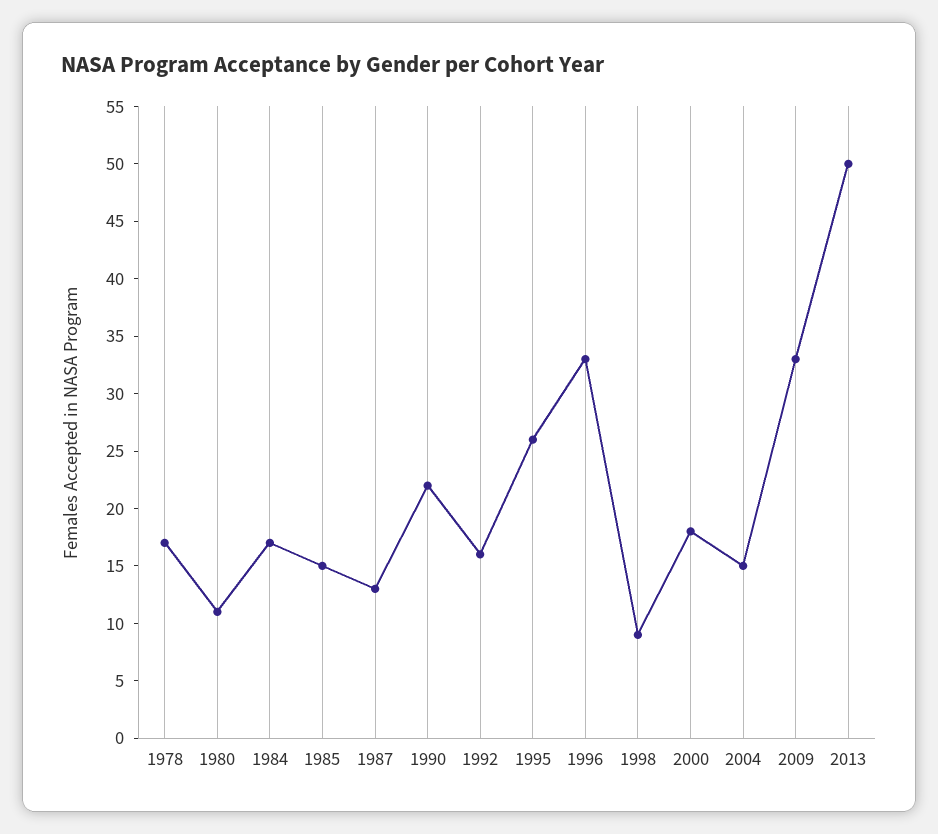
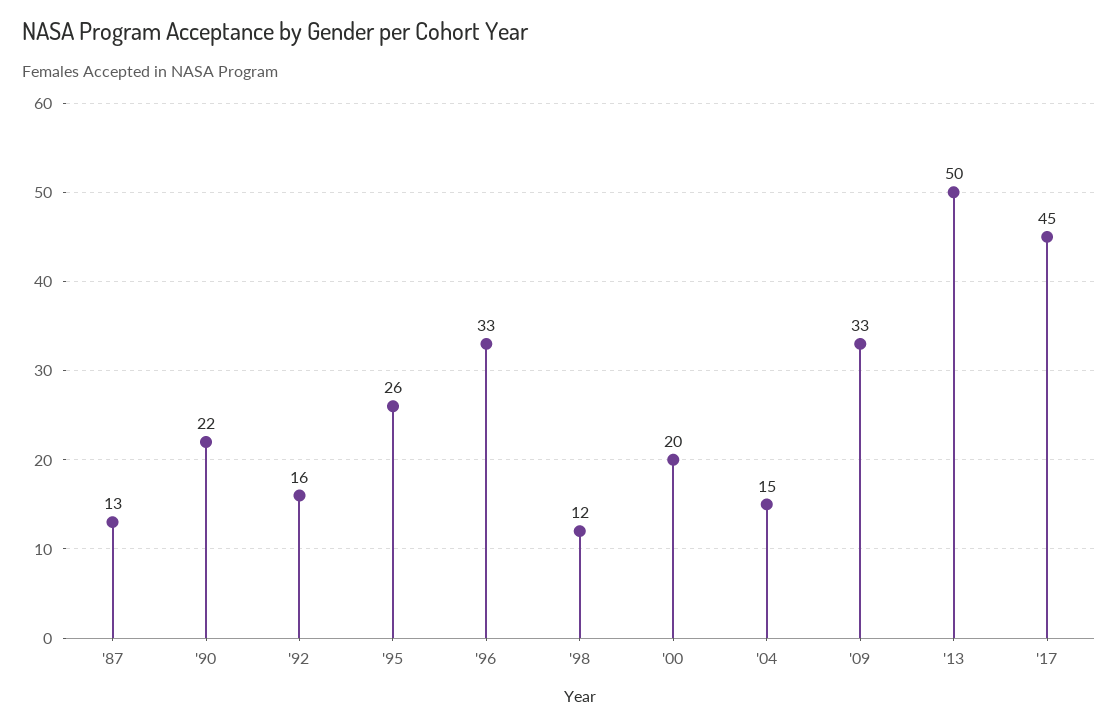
1978: 17 -> none
1980: 11 -> none
1984: 17 -> none
1985: 15 -> none
1998: 9 -> 12
2000: 18 -> 20
'17: none -> 45

